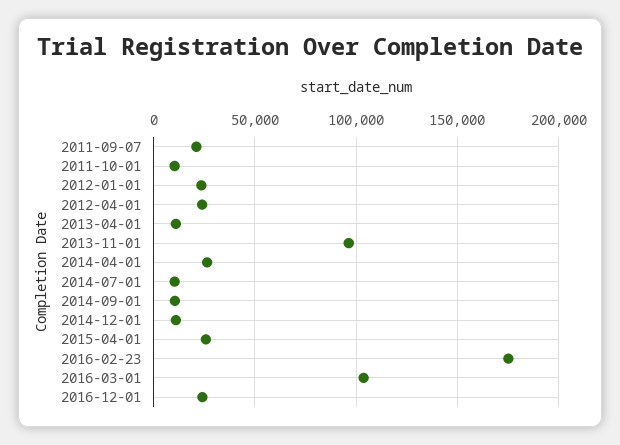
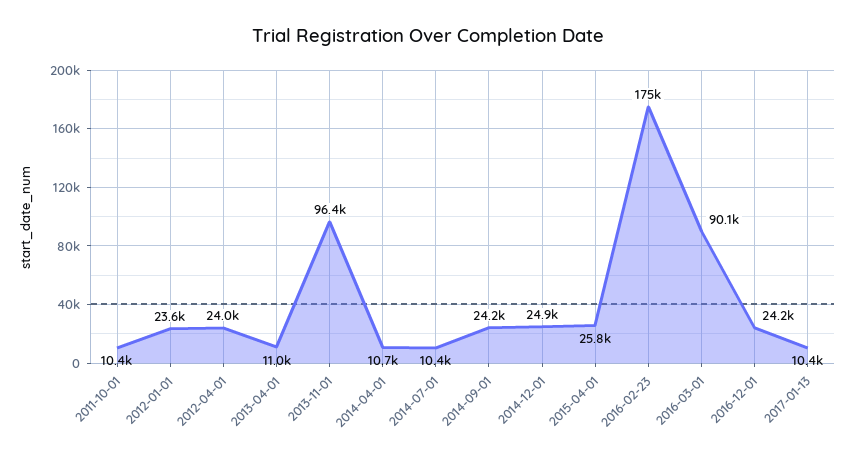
2011-09-07: 20000 -> none
2014-04-01: 25000 -> 10700
2014-09-01: 10000 -> 24200
2014-12-01: 10000 -> 24900
2016-03-01: 105000 -> 90100
2017-01-13: none -> 10400

